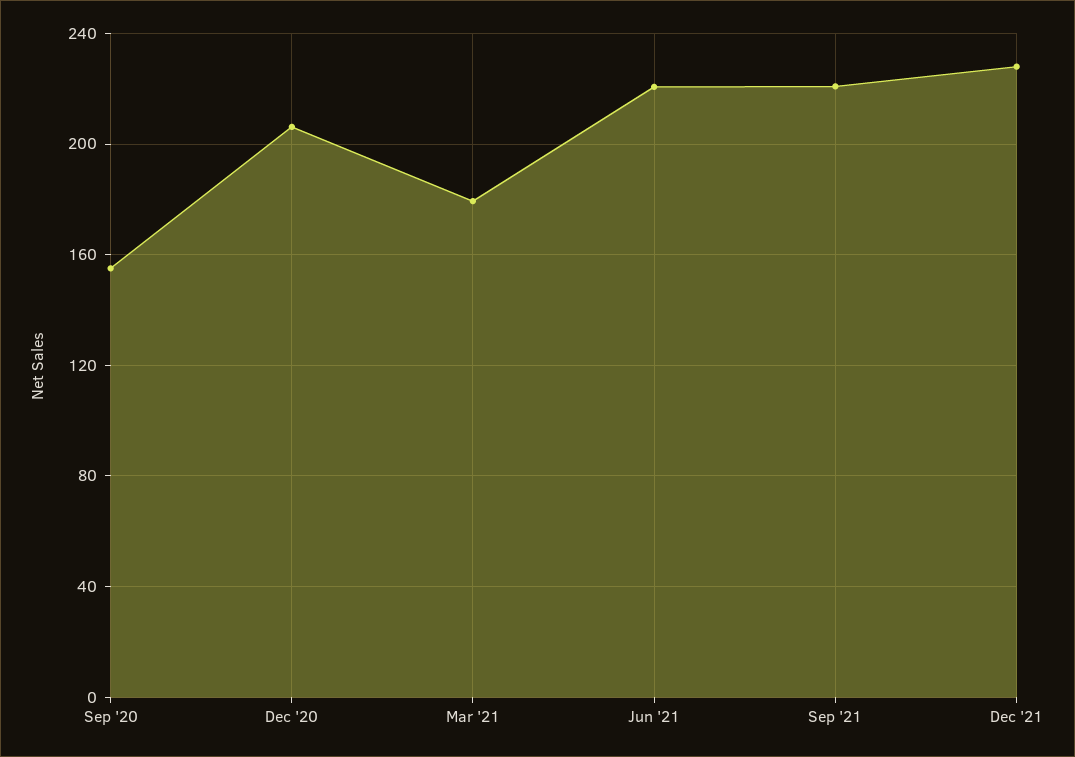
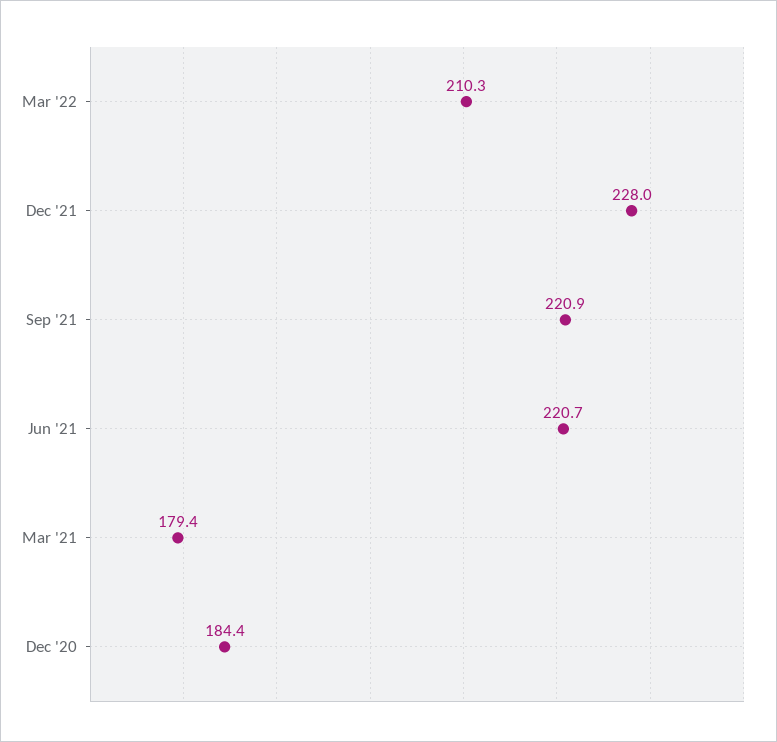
Sep '20: 155 -> none
Dec '20: 205 -> 184.4
Mar '22: none -> 210.3

